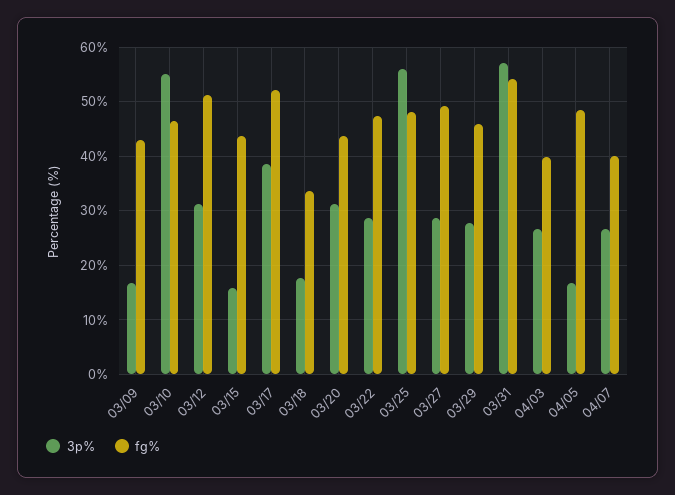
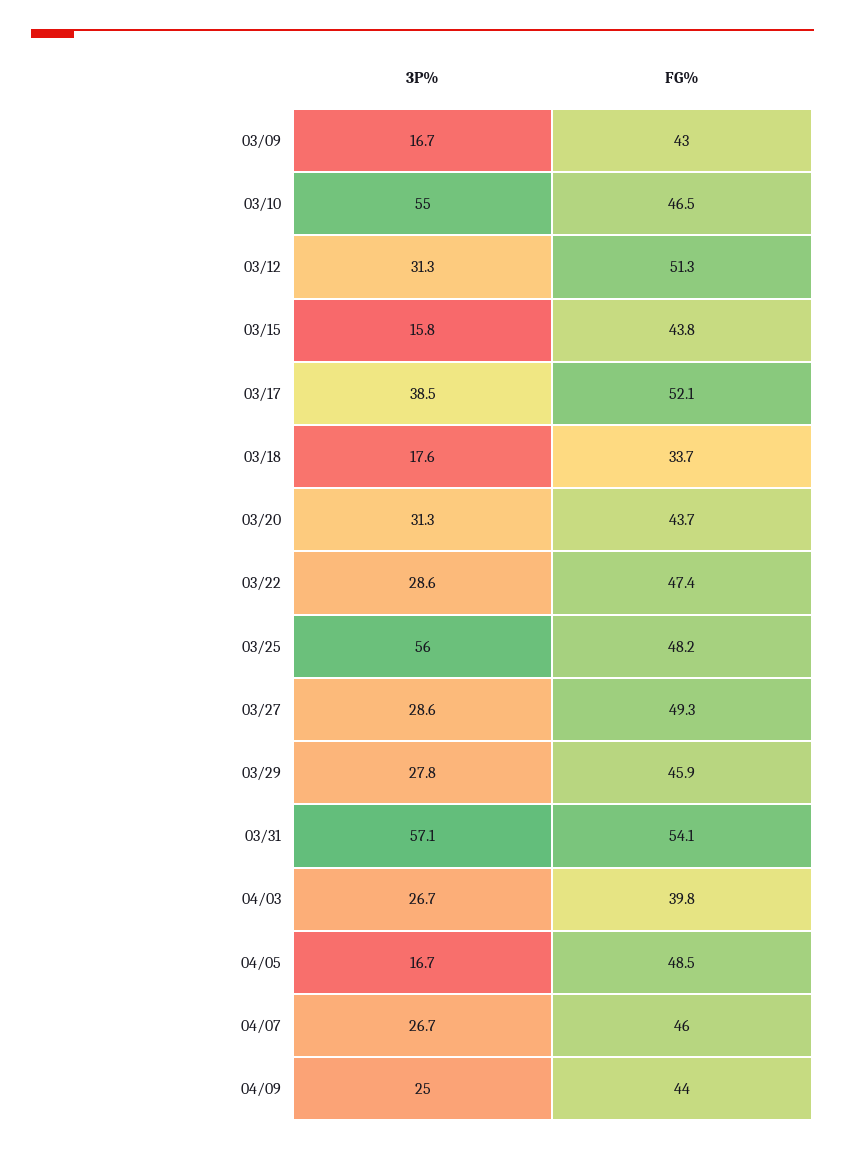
fg%, 04/07: 40 -> 46
3p%, 04/09: none -> 25
fg%, 04/09: none -> 44

